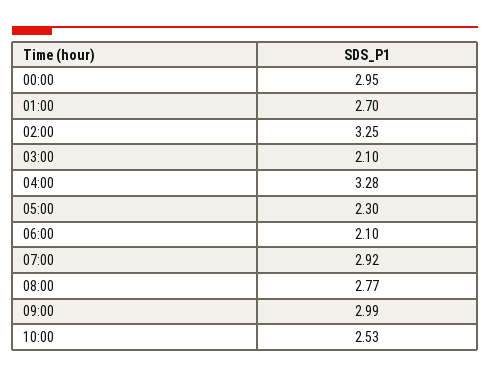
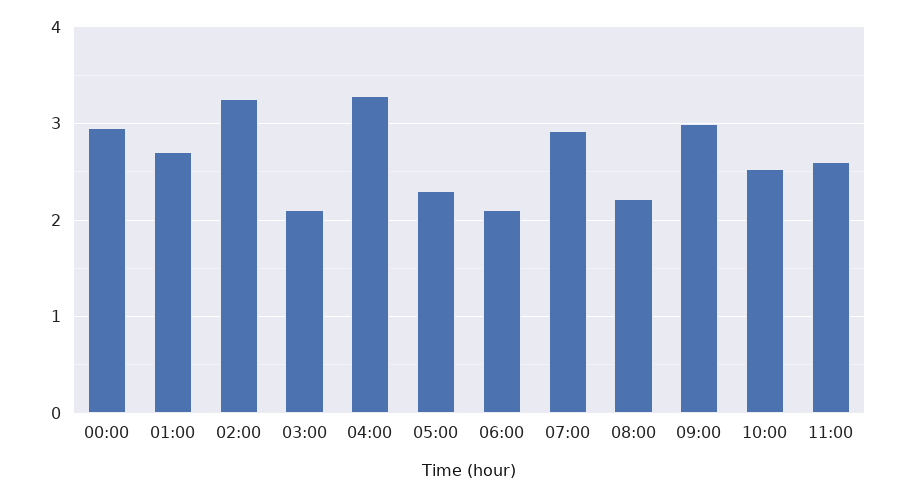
08:00: 2.77 -> 2.2
11:00: none -> 2.6

